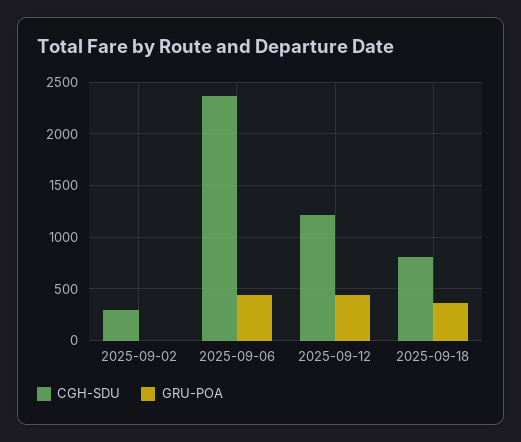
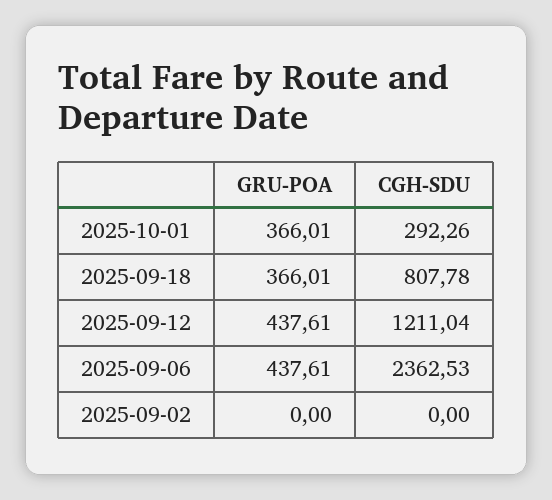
CGH-SDU, 2025-09-02: 300 -> 0
GRU-POA, 2025-10-01: none -> 366.01
CGH-SDU, 2025-10-01: none -> 292.26

